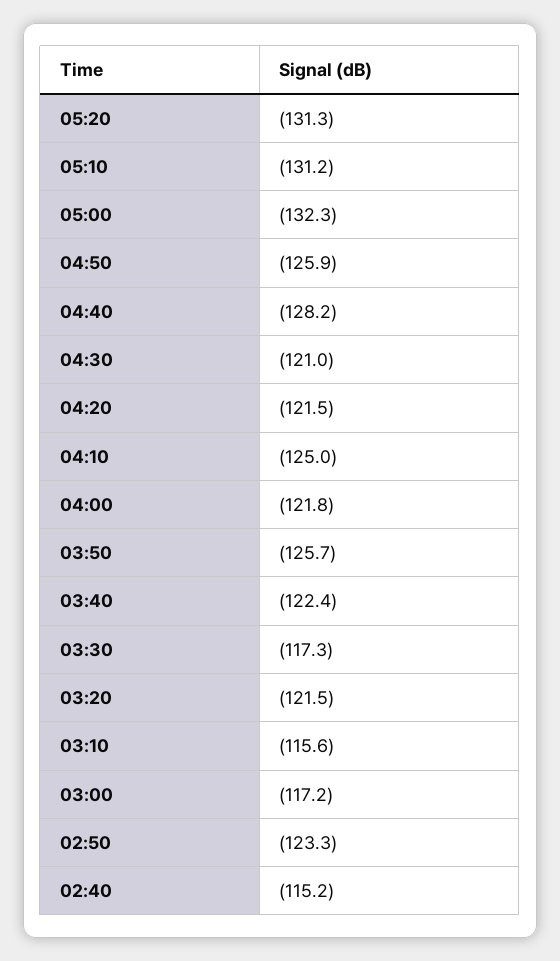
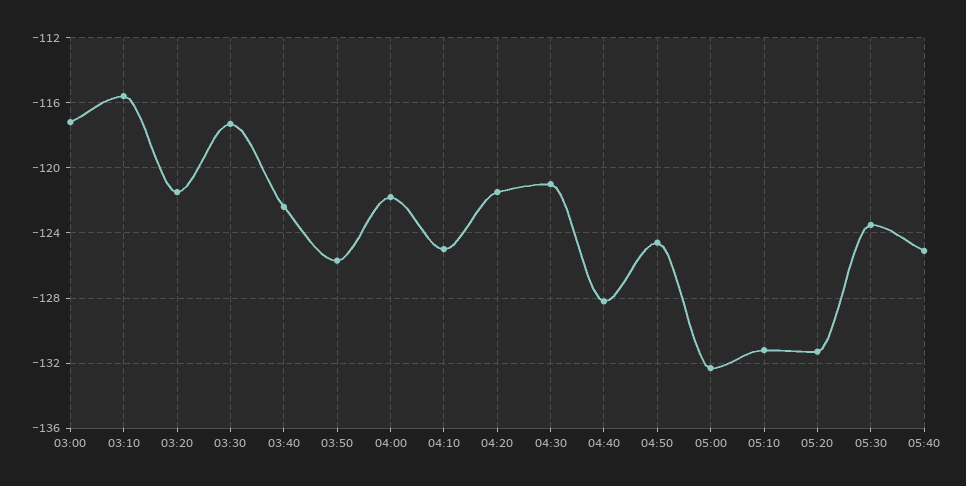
04:50: -125.9 -> -124.5
02:50: -123.3 -> none
02:40: -115.2 -> none
05:30: none -> -123.5
05:40: none -> -125

